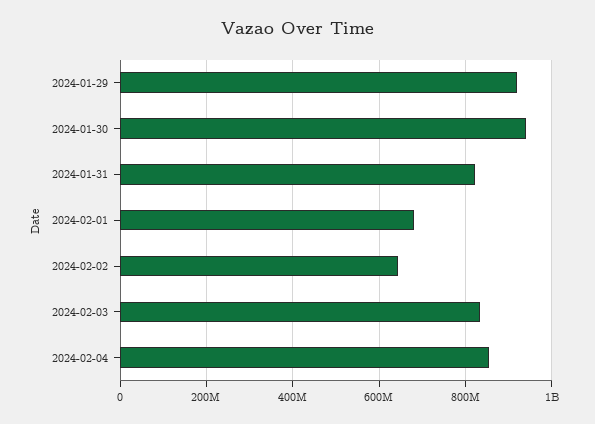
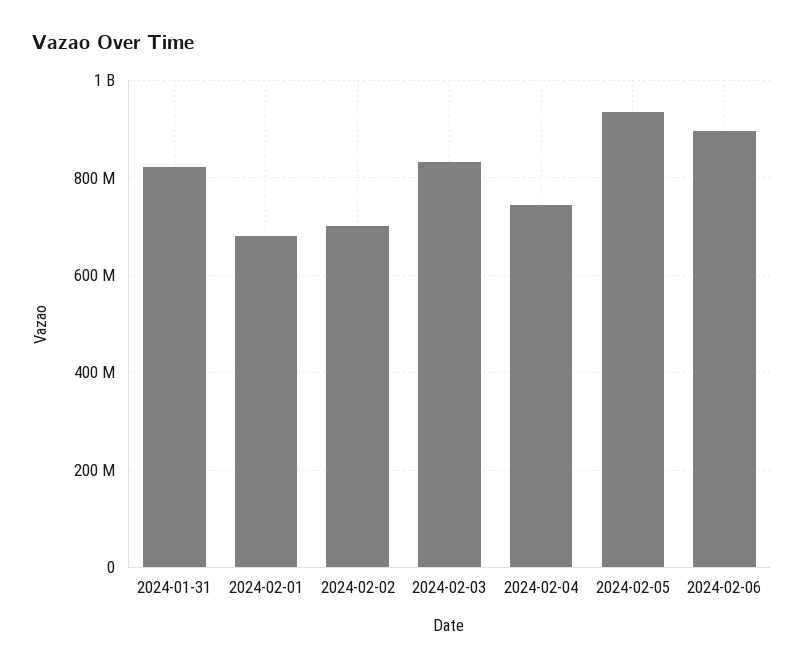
2024-01-29: 920000000 -> none
2024-01-30: 940000000 -> none
2024-02-02: 640000000 -> 700000000
2024-02-04: 860000000 -> 740000000
2024-02-05: none -> 940000000
2024-02-06: none -> 900000000

